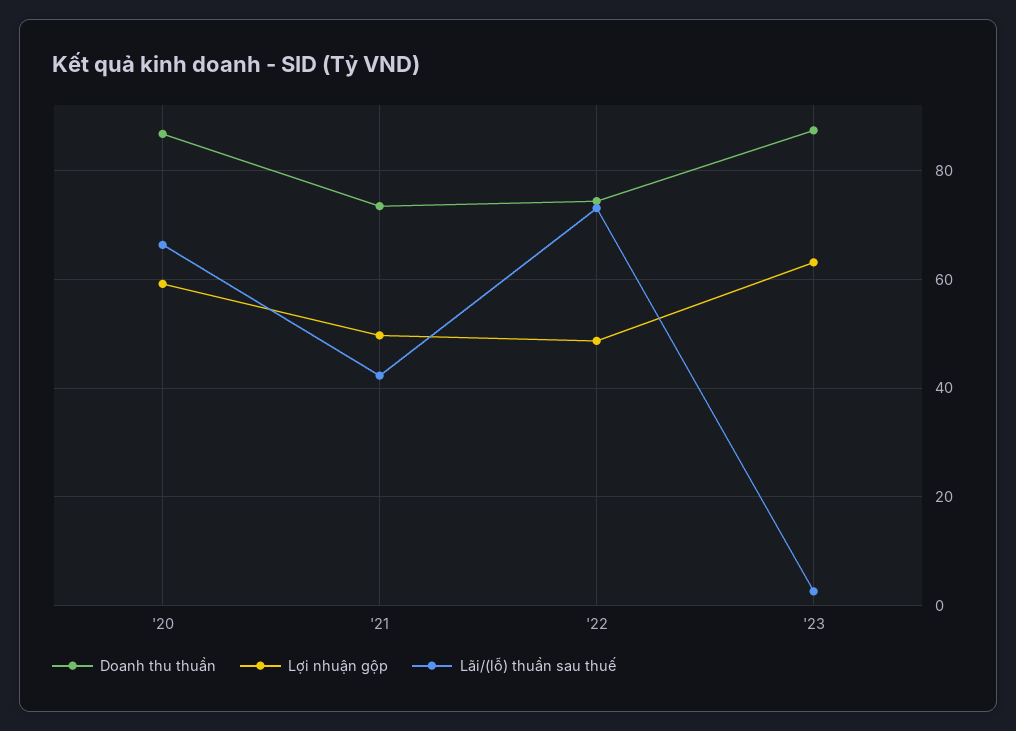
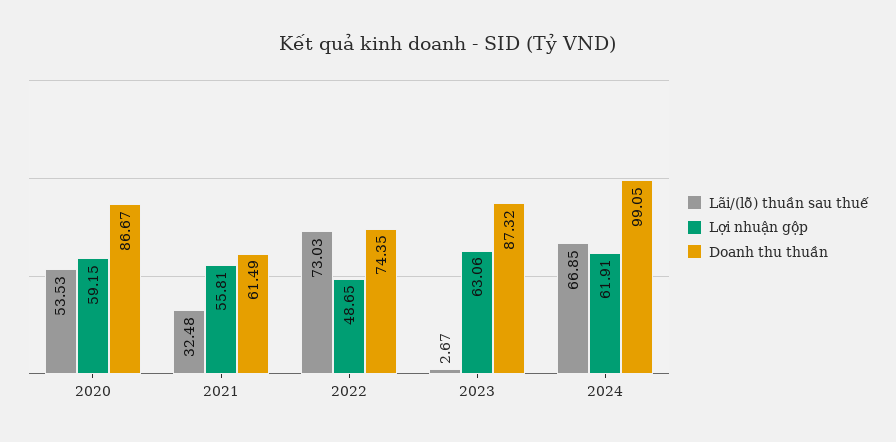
Lãi/(lỗ) thuần sau thuế, '20: 66 -> 53.53
Doanh thu thuần, '21: 74 -> 61.49
Lợi nhuận gộp, '21: 50 -> 55.81
Lãi/(lỗ) thuần sau thuế, '21: 42 -> 32.48
Lãi/(lỗ) thuần sau thuế, 2024: none -> 66.85
Lợi nhuận gộp, 2024: none -> 61.91
Doanh thu thuần, 2024: none -> 99.05

